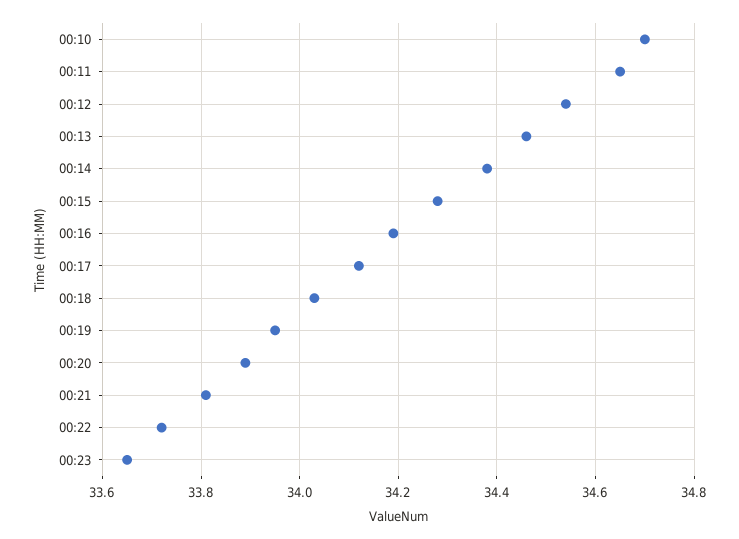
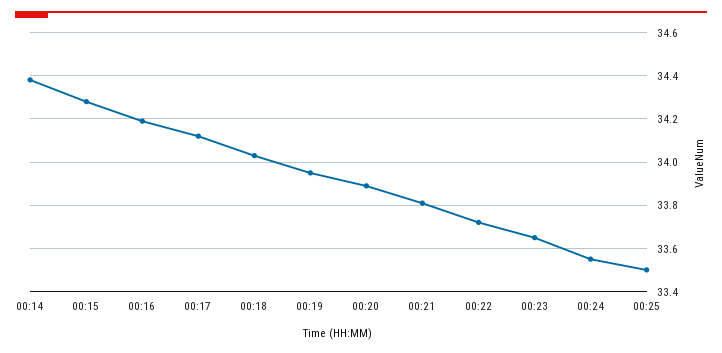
00:10: 34.7 -> none
00:11: 34.65 -> none
00:12: 34.55 -> none
00:13: 34.45 -> none
00:24: none -> 33.55
00:25: none -> 33.5

